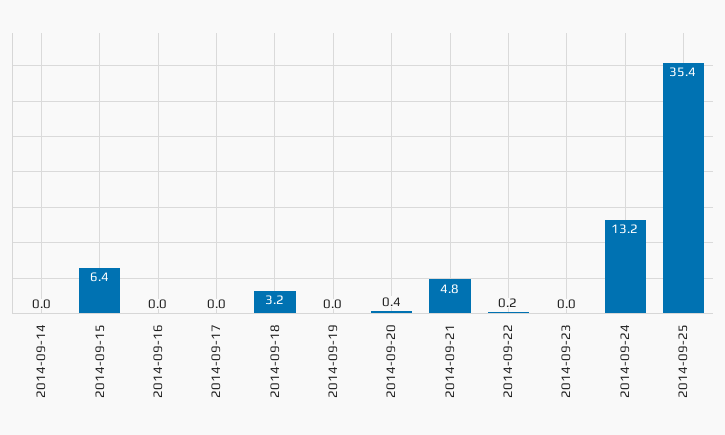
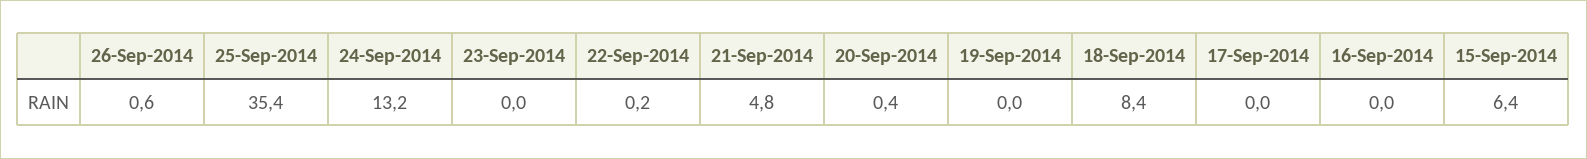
2014-09-14: 0 -> none
2014-09-18: 3.2 -> 8.4
26-Sep-2014: none -> 0.6

